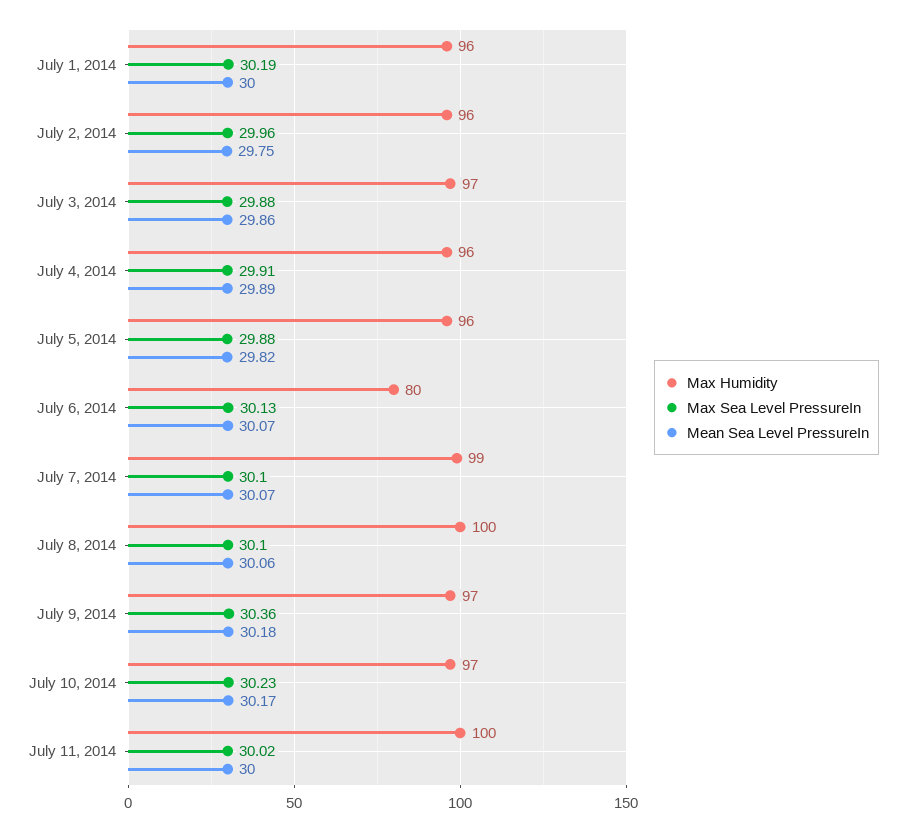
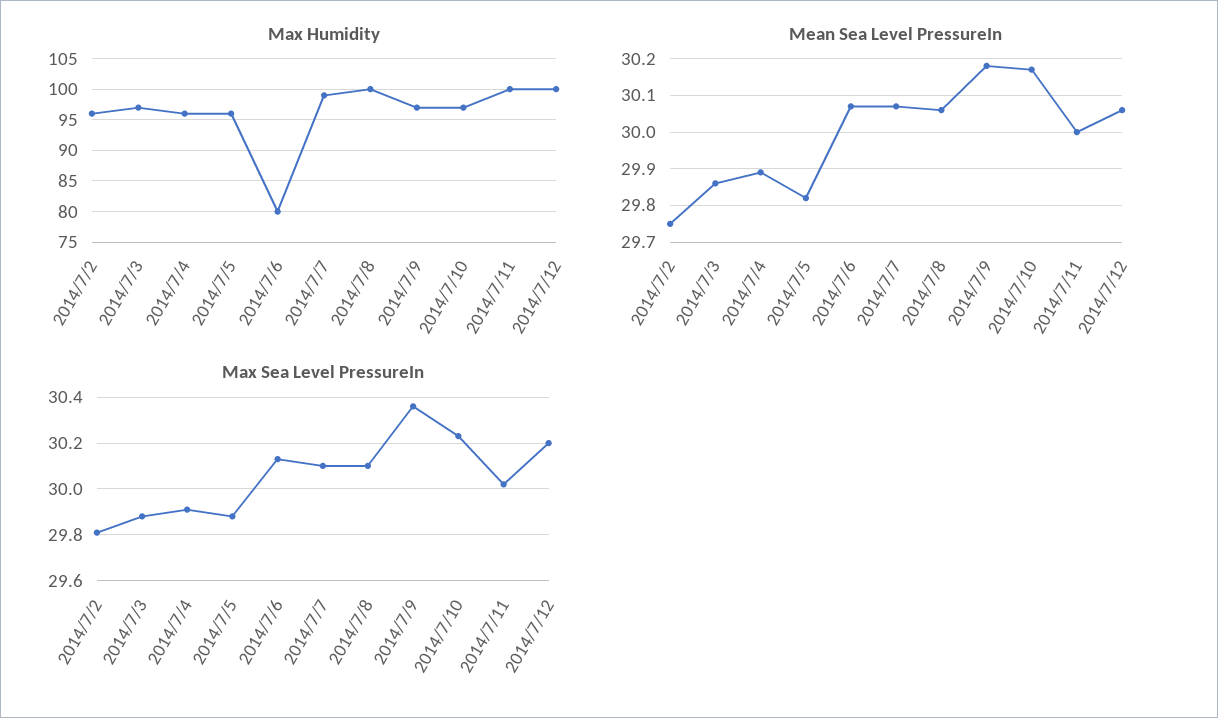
Max Humidity, July 1, 2014: 96 -> none
Max Sea Level PressureIn, July 1, 2014: 30.19 -> none
Mean Sea Level PressureIn, July 1, 2014: 30 -> none
Max Sea Level PressureIn, July 2, 2014: 29.96 -> 29.8
Max Humidity, 2014/7/12: none -> 100
Mean Sea Level PressureIn, 2014/7/12: none -> 30.05
Max Sea Level PressureIn, 2014/7/12: none -> 30.2

